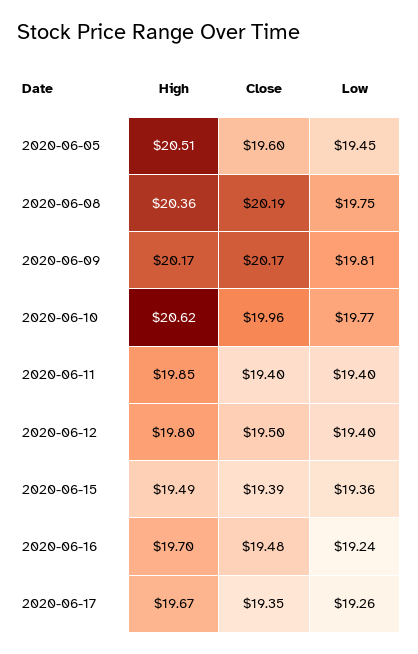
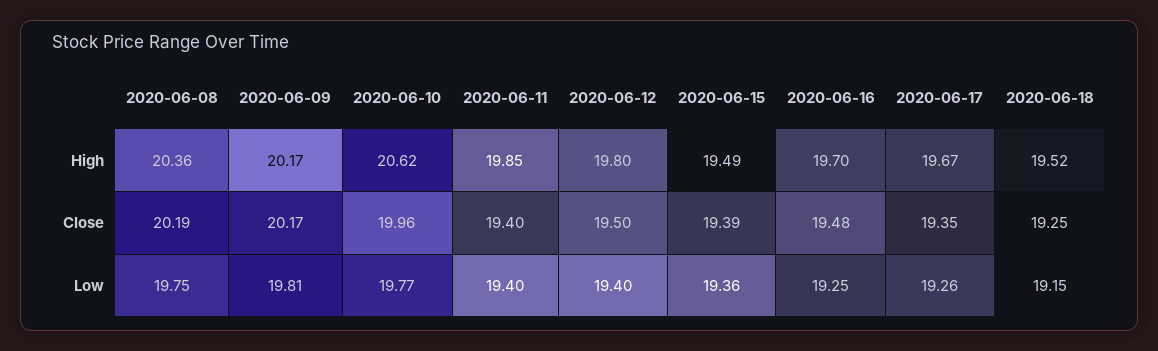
High, 2020-06-05: 20.51 -> none
Close, 2020-06-05: 19.6 -> none
Low, 2020-06-05: 19.45 -> none
Low, 2020-06-16: 19.24 -> 19.25
High, 2020-06-18: none -> 19.52
Close, 2020-06-18: none -> 19.25
Low, 2020-06-18: none -> 19.15

